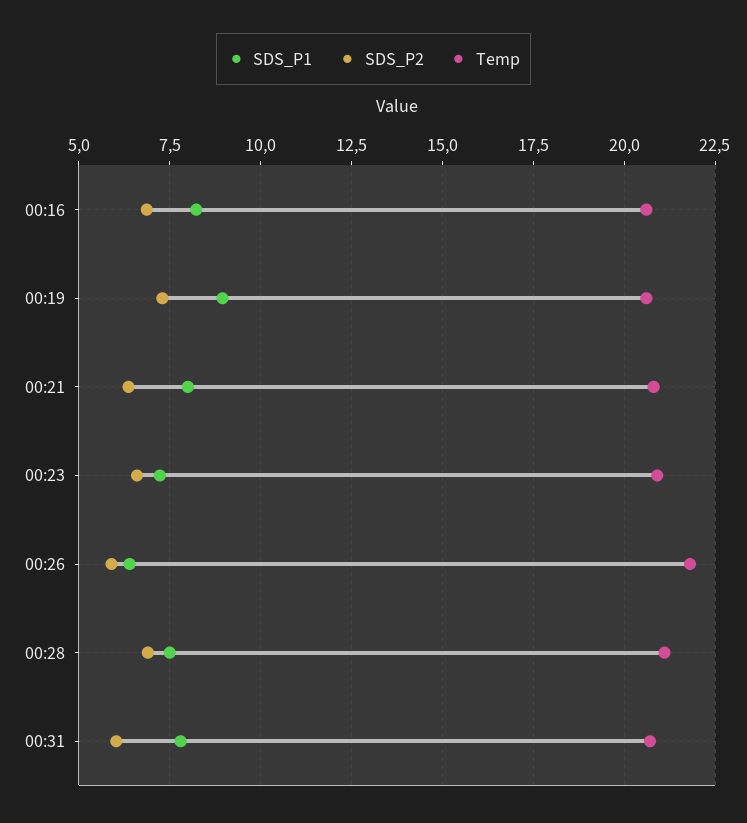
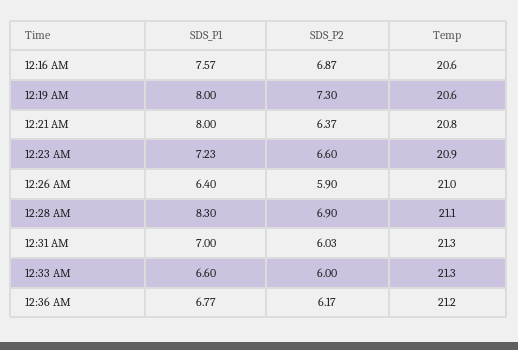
SDS_P1, 00:16: 8.25 -> 7.57
SDS_P1, 00:19: 9 -> 8
Temp, 00:26: 21.75 -> 21
SDS_P1, 00:28: 7.5 -> 8.3
SDS_P1, 00:31: 7.75 -> 7
Temp, 00:31: 20.75 -> 21.3
SDS_P1, 12:33 AM: none -> 6.6
SDS_P2, 12:33 AM: none -> 6
Temp, 12:33 AM: none -> 21.3
SDS_P1, 12:36 AM: none -> 6.77
SDS_P2, 12:36 AM: none -> 6.17
Temp, 12:36 AM: none -> 21.2

